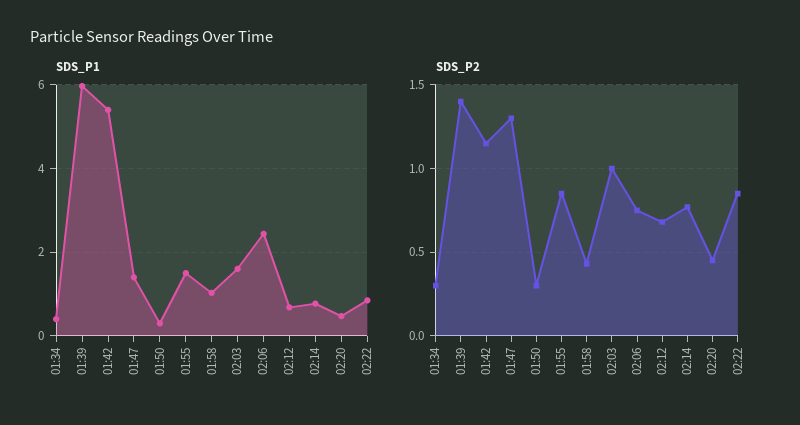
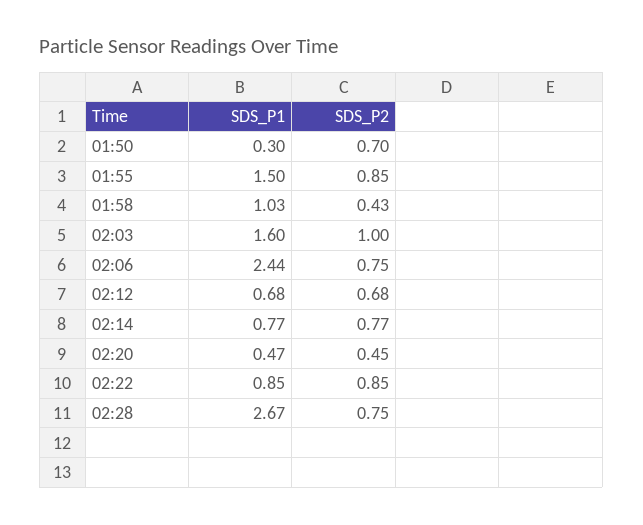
SDS_P1, 01:34: 0.4 -> none
SDS_P1, 01:39: 6 -> none
SDS_P1, 01:42: 5.4 -> none
SDS_P1, 01:47: 1.4 -> none
SDS_P2, 01:34: 0.3 -> none
SDS_P2, 01:39: 1.4 -> none
SDS_P2, 01:42: 1.15 -> none
SDS_P2, 01:47: 1.3 -> none
SDS_P2, 01:50: 0.3 -> 0.7
SDS_P1, 02:28: none -> 2.67
SDS_P2, 02:28: none -> 0.75

